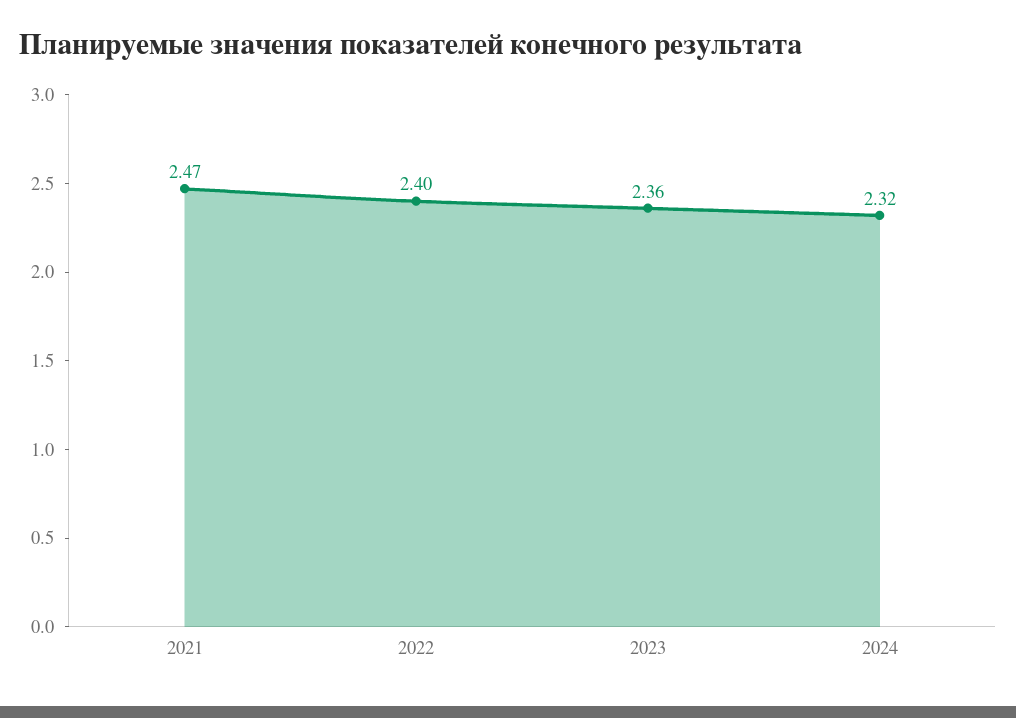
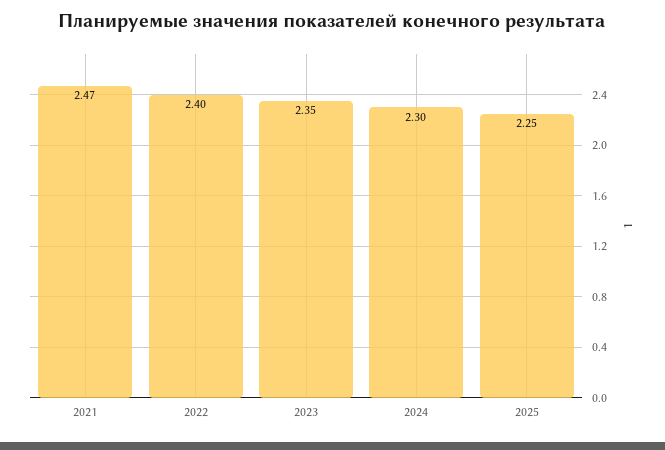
2023: 2.36 -> 2.35
2024: 2.32 -> 2.3
2025: none -> 2.25

